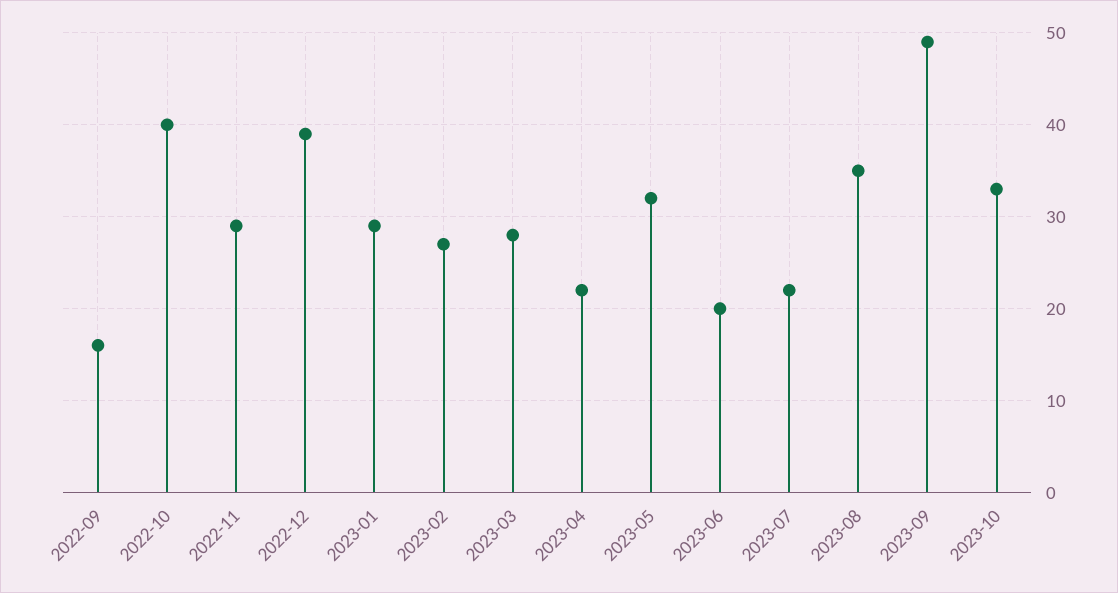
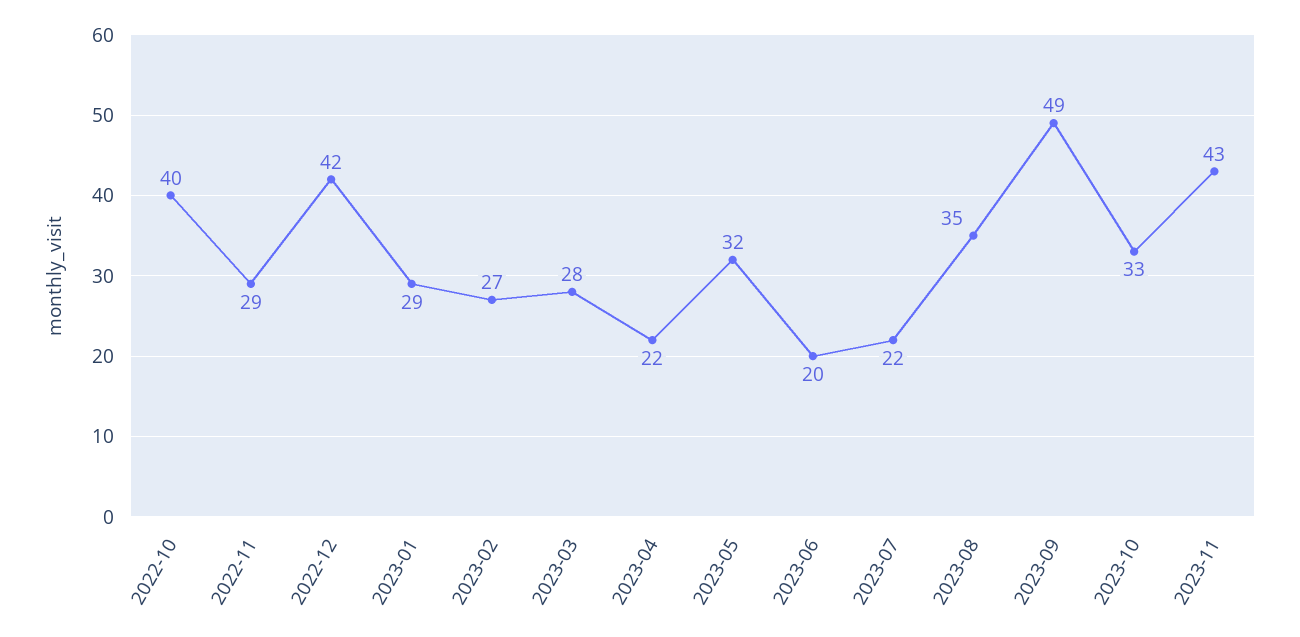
2022-09: 16 -> none
2022-12: 39 -> 42
2023-11: none -> 43

